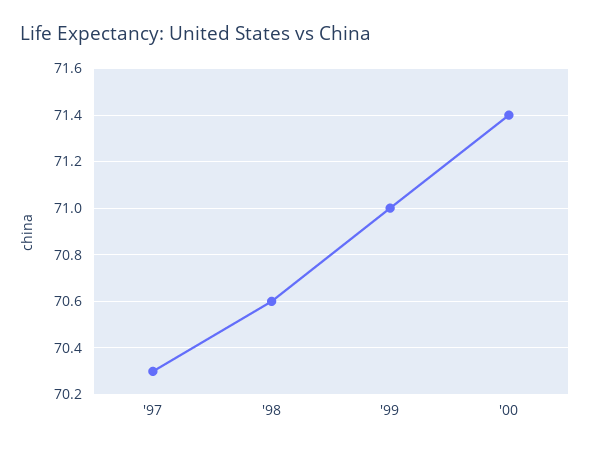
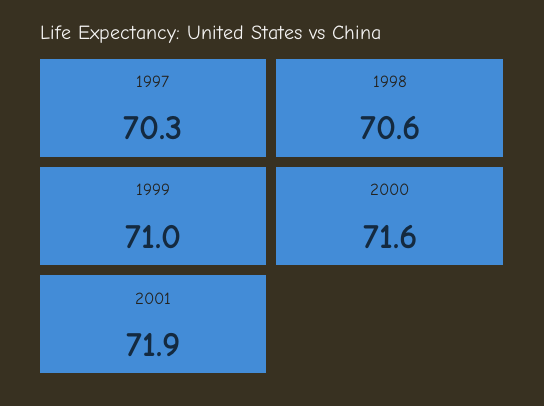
'00: 71.4 -> 71.6
2001: none -> 71.9

